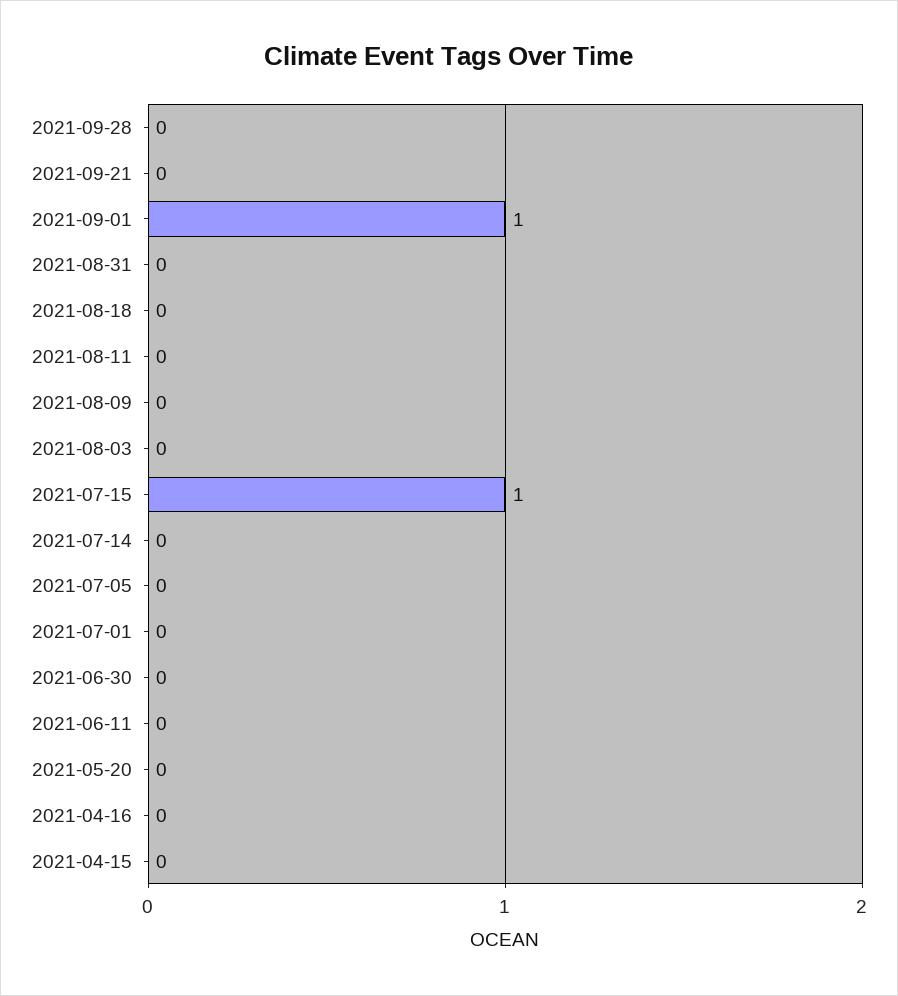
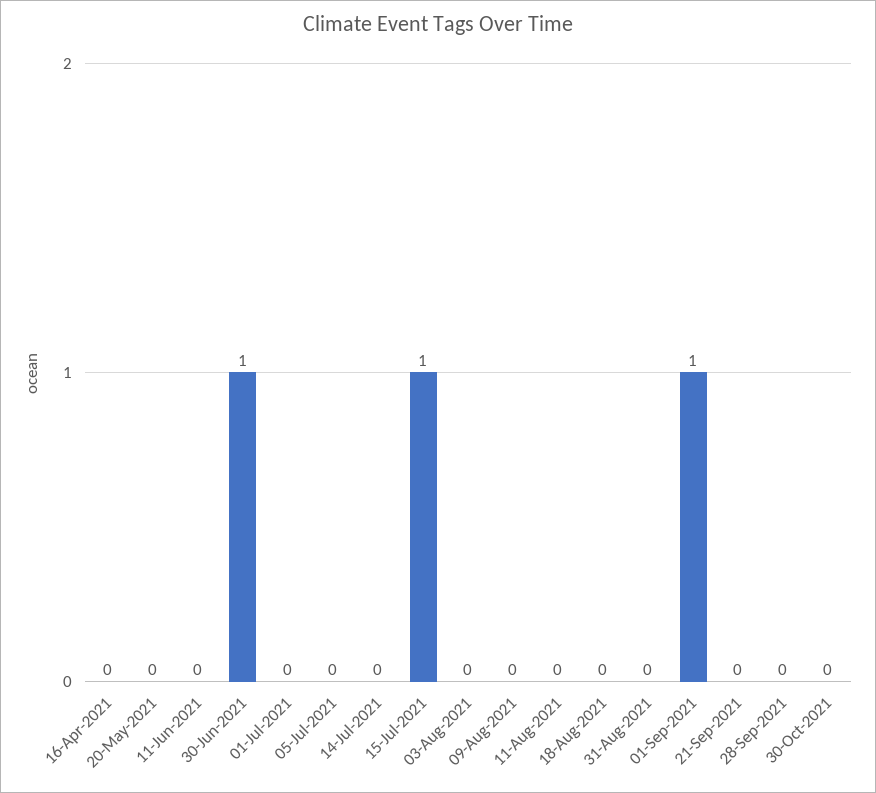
2021-06-30: 0 -> 1
2021-04-15: 0 -> none
30-Oct-2021: none -> 0

